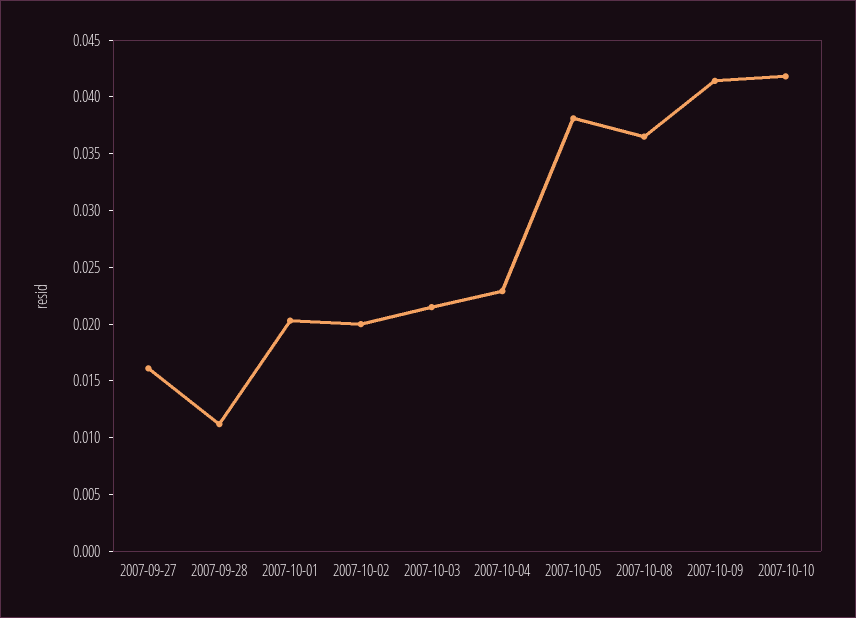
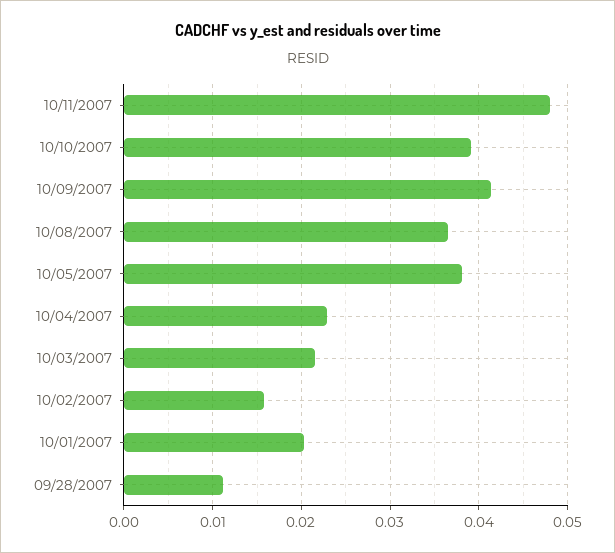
2007-09-27: 0.016 -> none
2007-10-02: 0.02 -> 0.016
2007-10-10: 0.042 -> 0.039
10/11/2007: none -> 0.048

